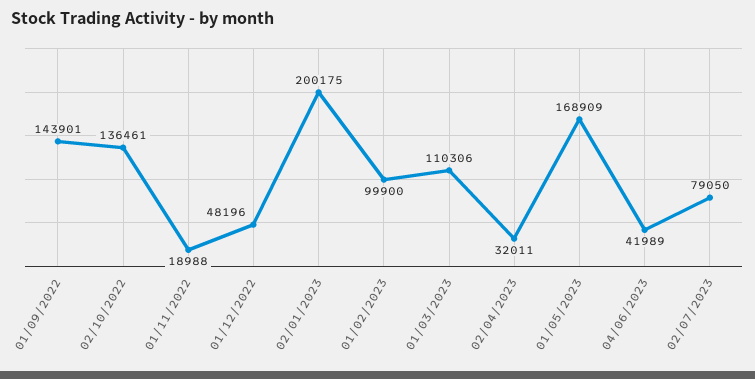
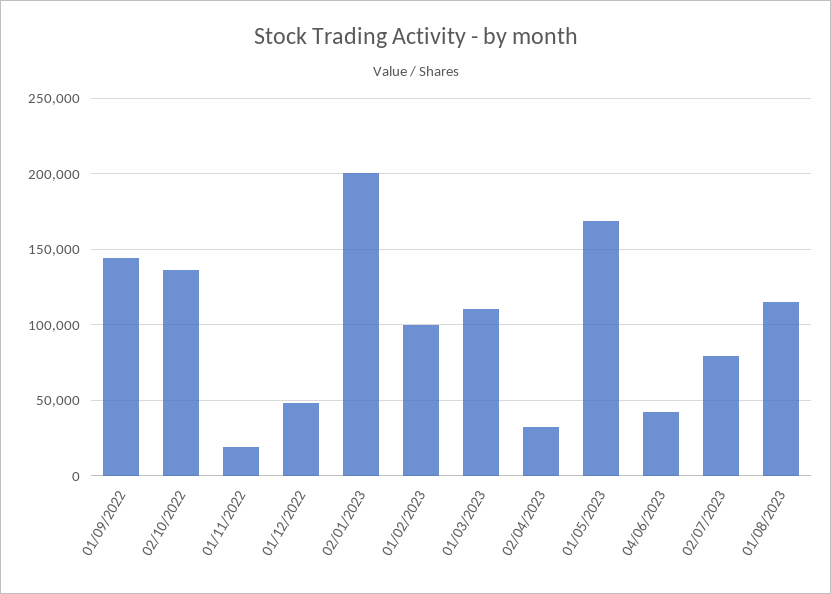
01/08/2023: none -> 115000

